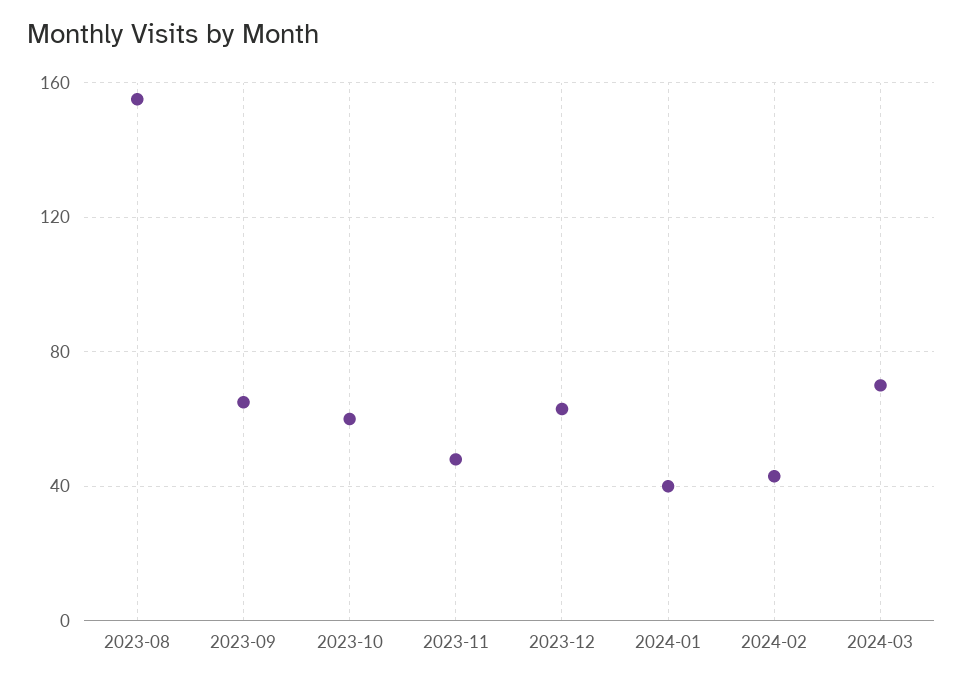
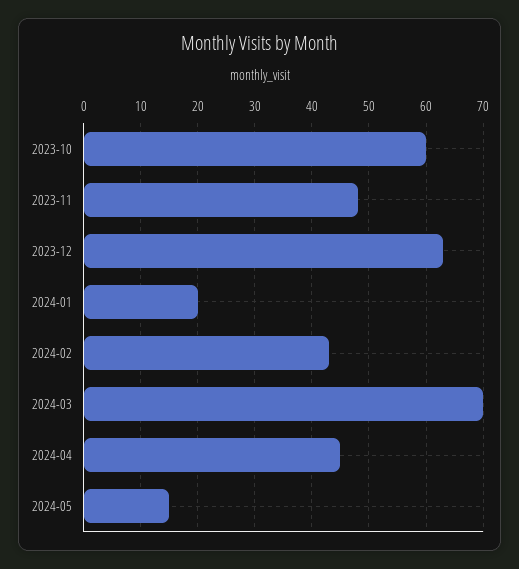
2023-08: 155 -> none
2023-09: 65 -> none
2024-01: 40 -> 20
2024-04: none -> 45
2024-05: none -> 15

